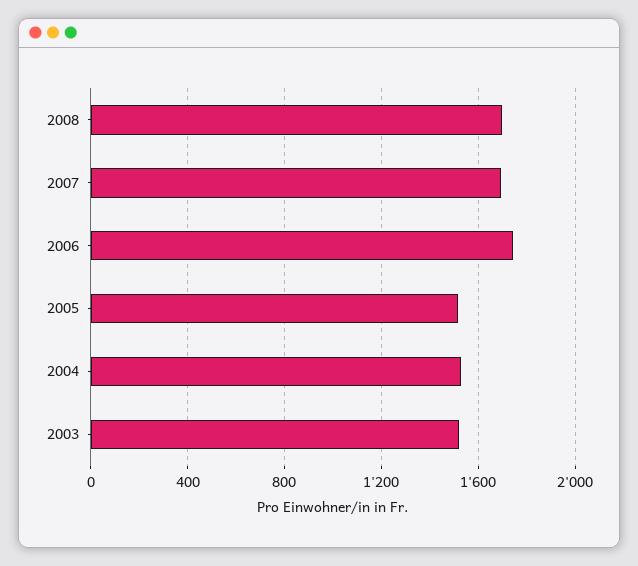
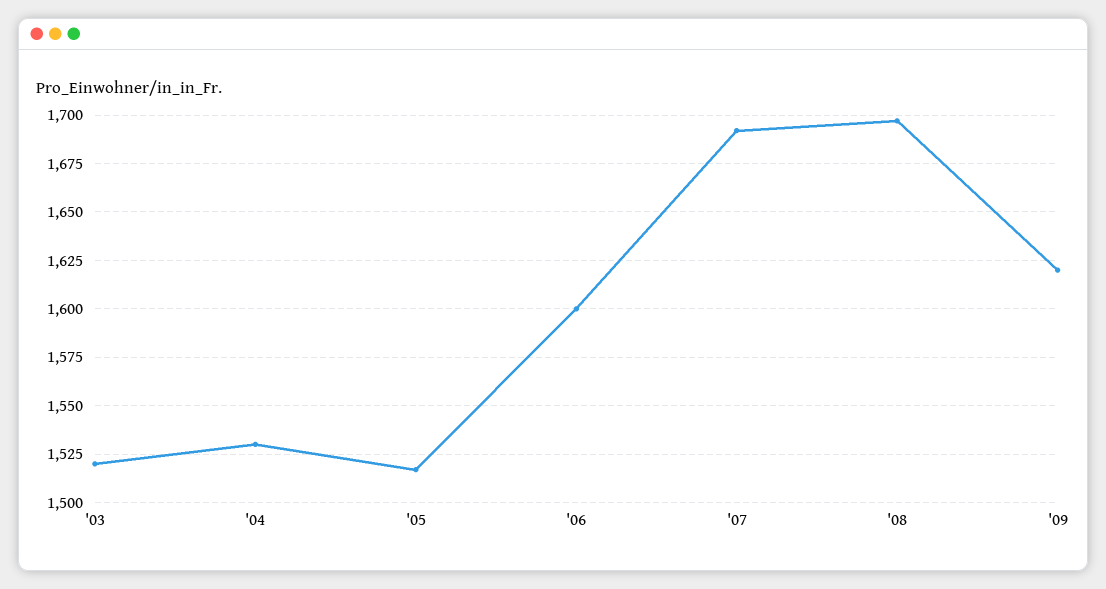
2006: 1750 -> 1600
'09: none -> 1620

